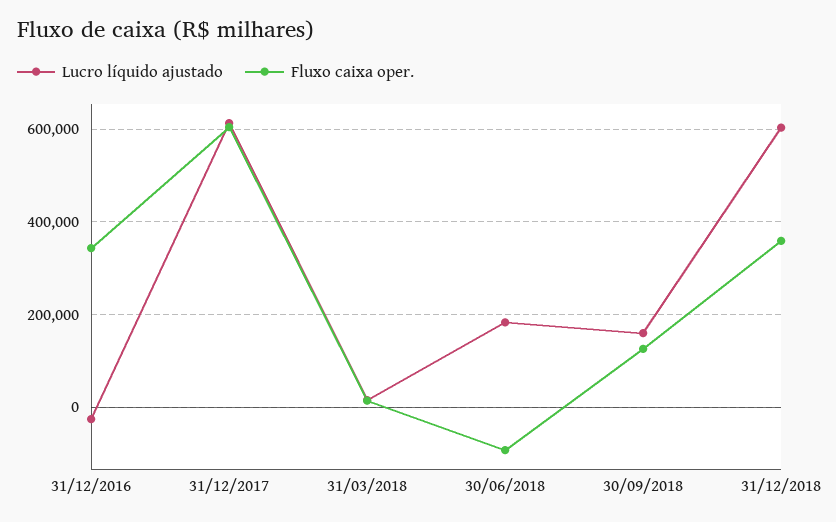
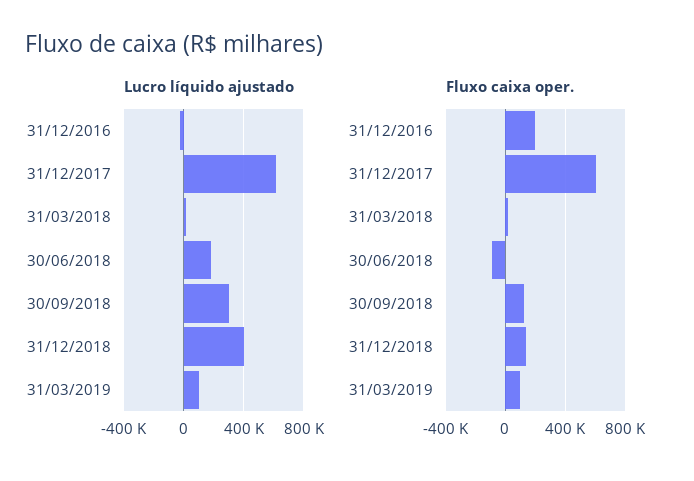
Fluxo caixa oper., 31/12/2016: 340000 -> 200000
Lucro líquido ajustado, 30/09/2018: 160000 -> 300000
Lucro líquido ajustado, 31/12/2018: 600000 -> 400000
Fluxo caixa oper., 31/12/2018: 360000 -> 150000
Lucro líquido ajustado, 31/03/2019: none -> 100000
Fluxo caixa oper., 31/03/2019: none -> 100000

